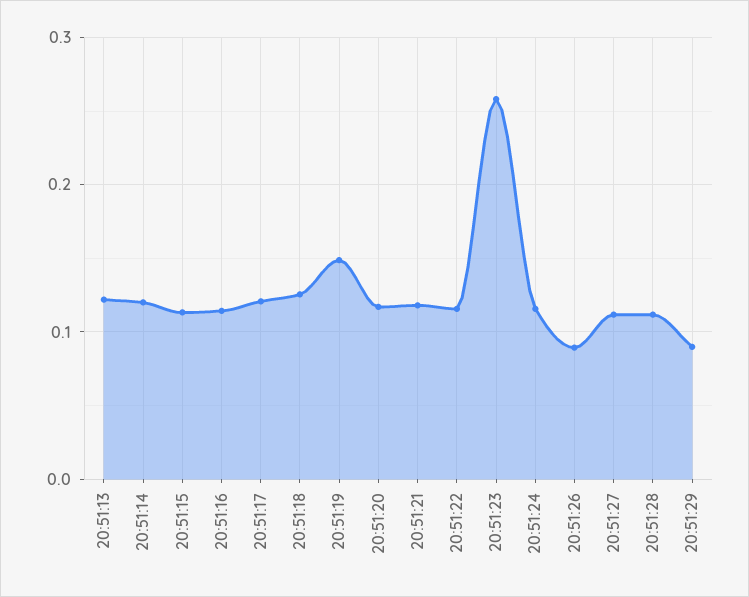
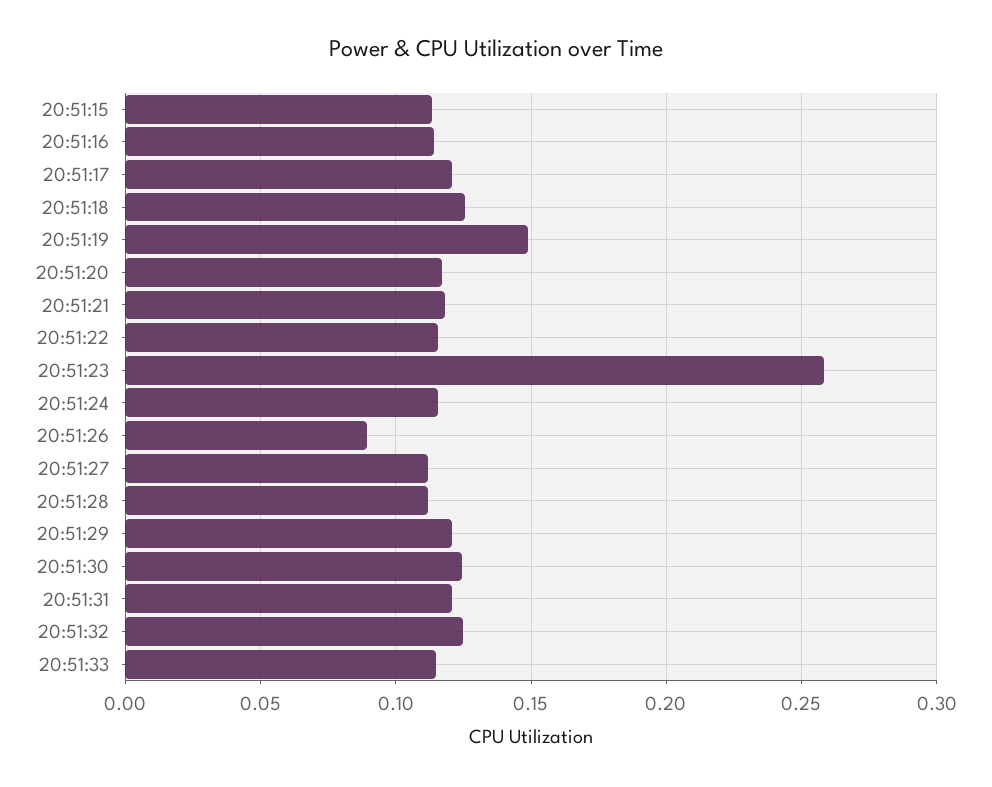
20:51:13: 0.12 -> none
20:51:14: 0.12 -> none
20:51:29: 0.09 -> 0.12
20:51:30: none -> 0.125
20:51:31: none -> 0.12
20:51:32: none -> 0.125
20:51:33: none -> 0.115

